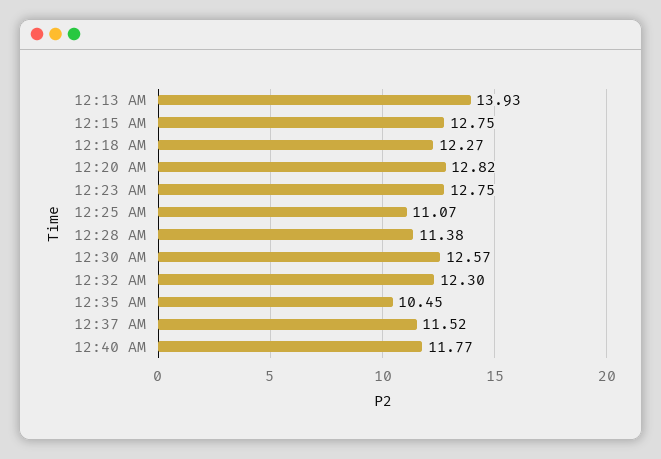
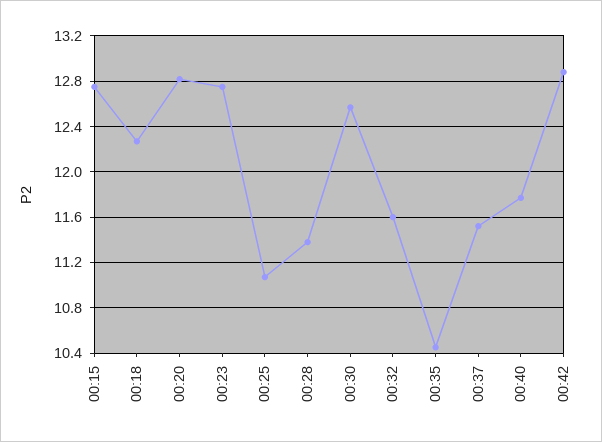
12:13 AM: 13.93 -> none
12:32 AM: 12.3 -> 11.6
00:42: none -> 12.9

